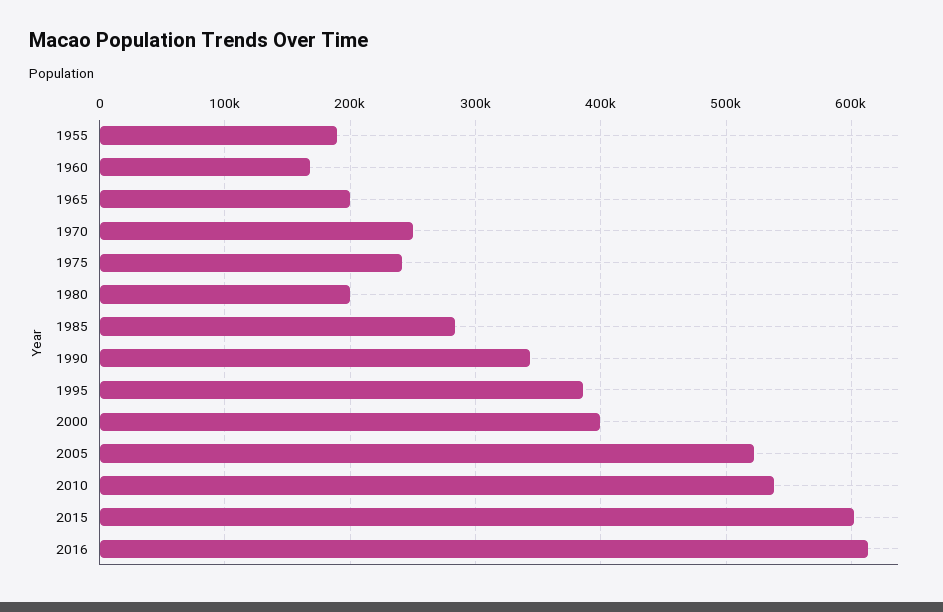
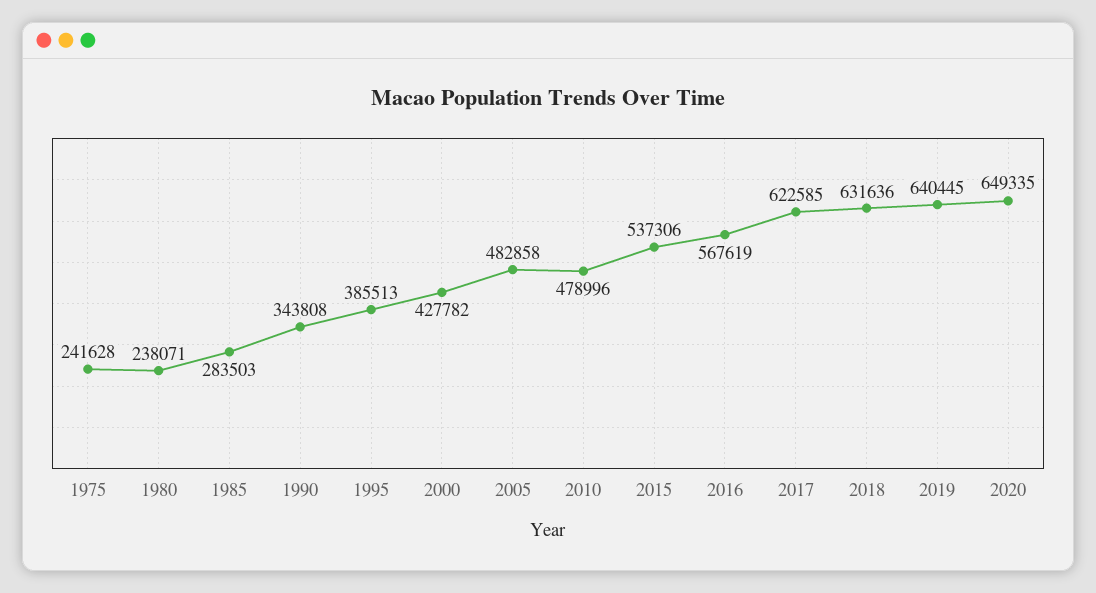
1955: 190000 -> none
1960: 170000 -> none
1965: 200000 -> none
1970: 250000 -> none
1980: 200000 -> 238071
2000: 400000 -> 427782
2005: 520000 -> 482858
2010: 540000 -> 478996
2015: 600000 -> 537306
2016: 610000 -> 567619
2017: none -> 622585
2018: none -> 631636
2019: none -> 640445
2020: none -> 649335

